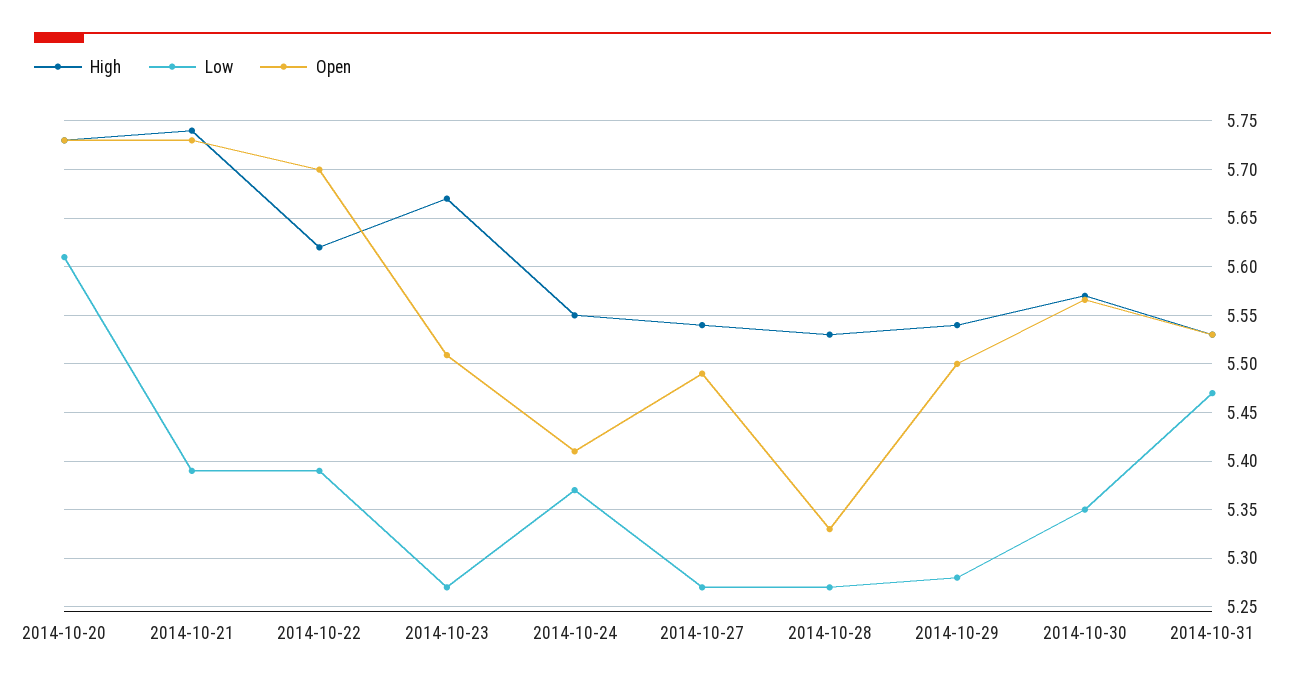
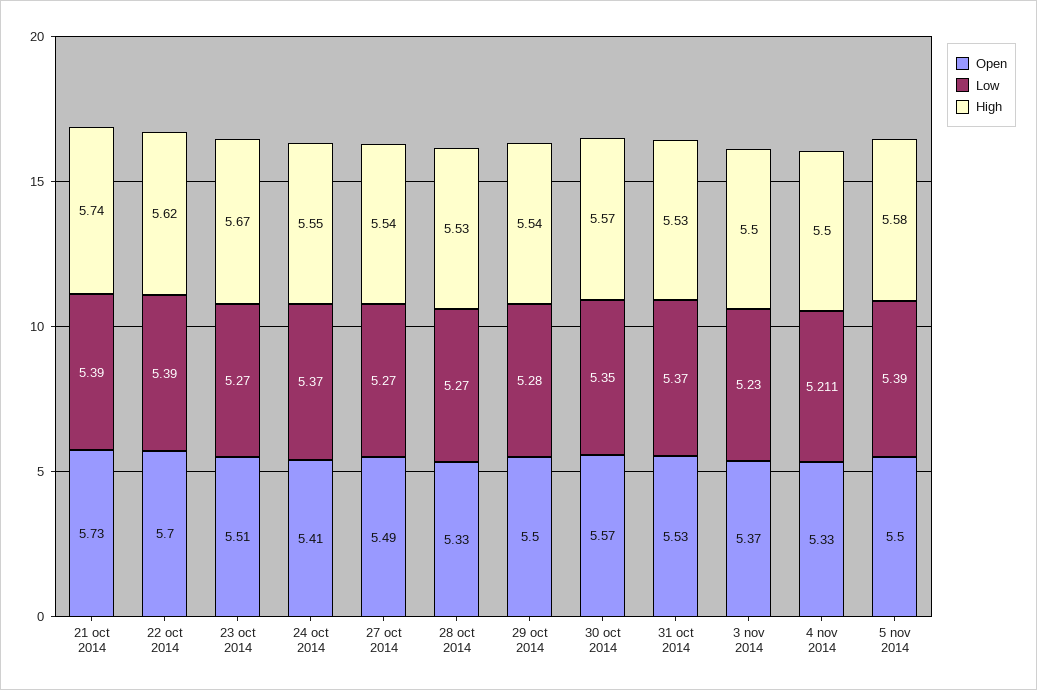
High, 2014-10-20: 5.73 -> none
Low, 2014-10-20: 5.61 -> none
Open, 2014-10-20: 5.73 -> none
Low, 2014-10-31: 5.47 -> 5.37
Open, 3 nov 2014: none -> 5.37
Low, 3 nov 2014: none -> 5.23
High, 3 nov 2014: none -> 5.5
Open, 4 nov 2014: none -> 5.33
Low, 4 nov 2014: none -> 5.211
High, 4 nov 2014: none -> 5.5
Open, 5 nov 2014: none -> 5.5
Low, 5 nov 2014: none -> 5.39
High, 5 nov 2014: none -> 5.58

